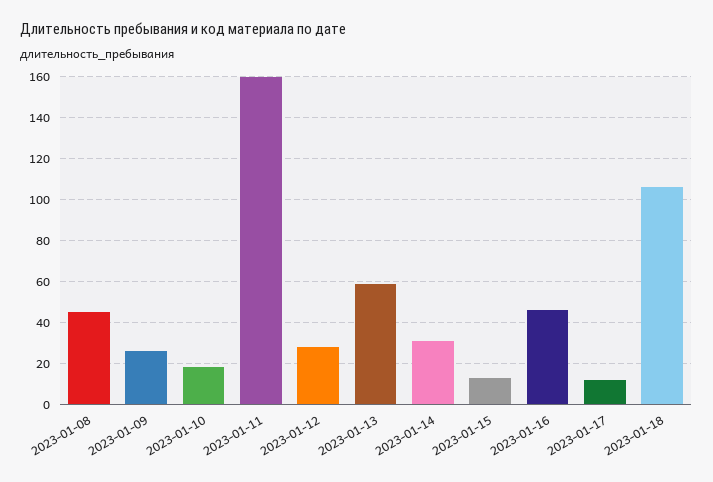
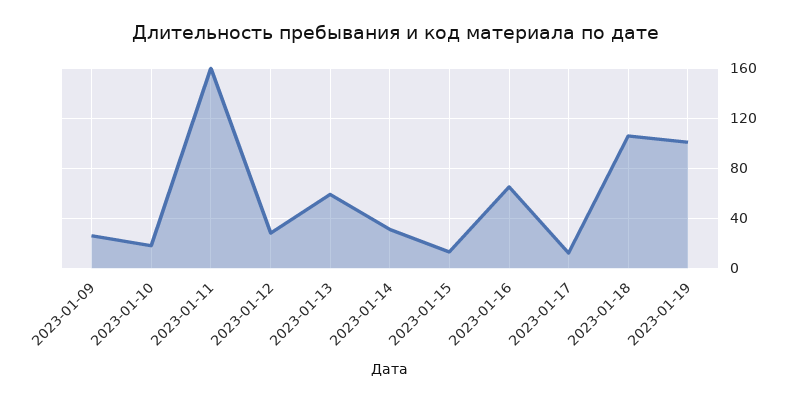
2023-01-08: 45 -> none
2023-01-16: 45 -> 65
2023-01-19: none -> 100

